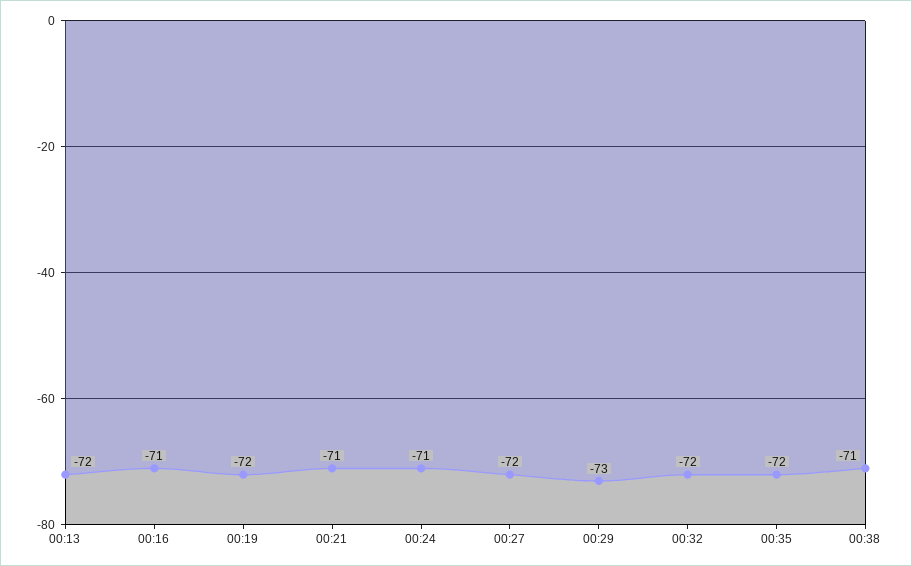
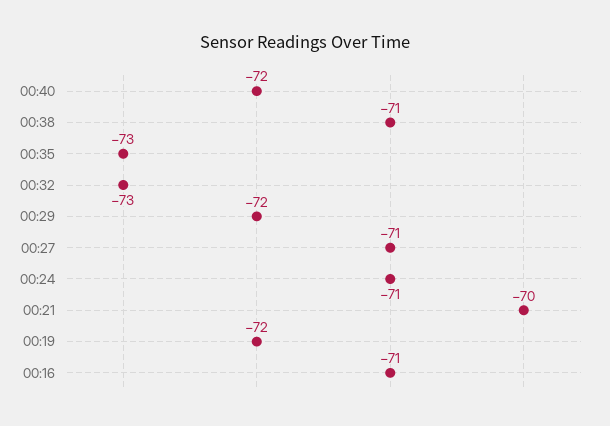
00:13: -72 -> none
00:21: -71 -> -70
00:27: -72 -> -71
00:29: -73 -> -72
00:32: -72 -> -73
00:35: -72 -> -73
00:40: none -> -72

